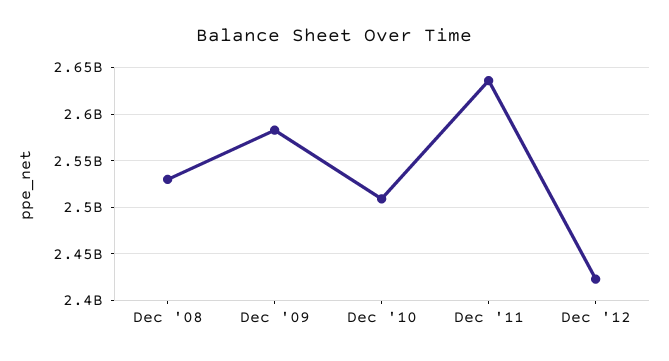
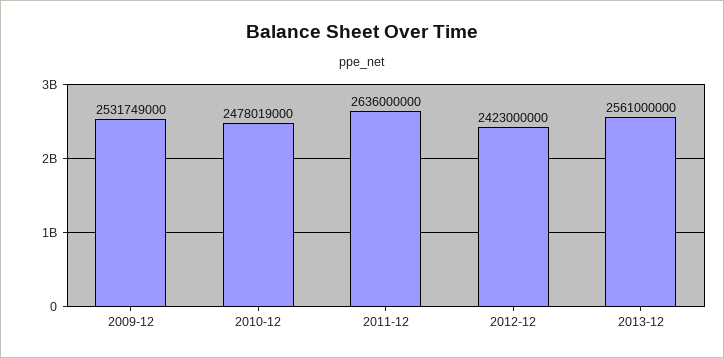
Dec '08: 2530000000 -> none
Dec '09: 2580000000 -> 2531749000
Dec '10: 2510000000 -> 2478019000
2013-12: none -> 2561000000

